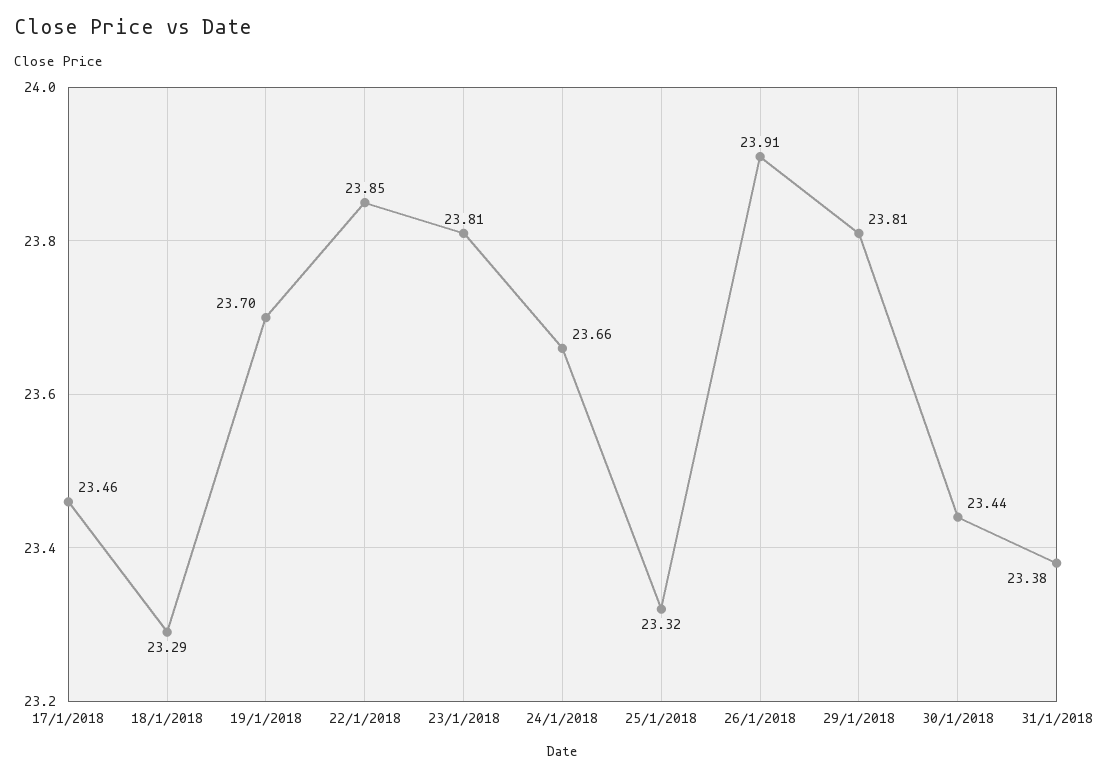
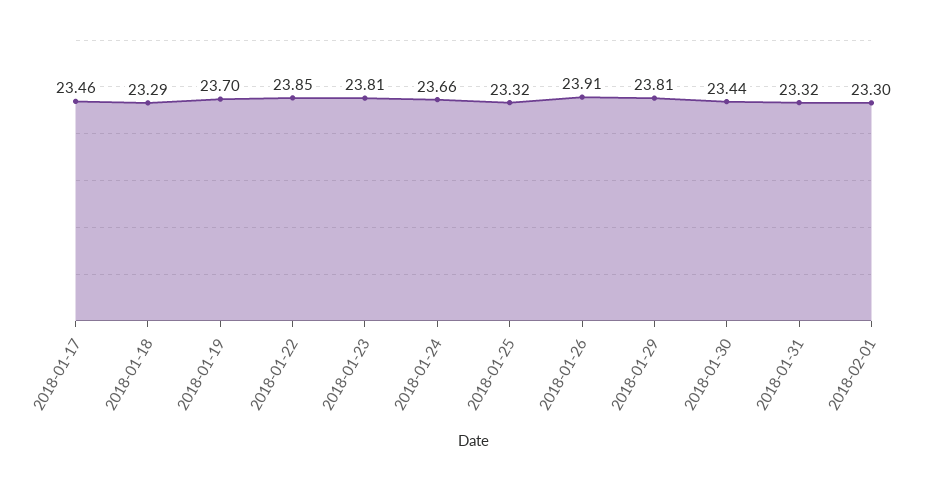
31/1/2018: 23.38 -> 23.32
2018-02-01: none -> 23.3

